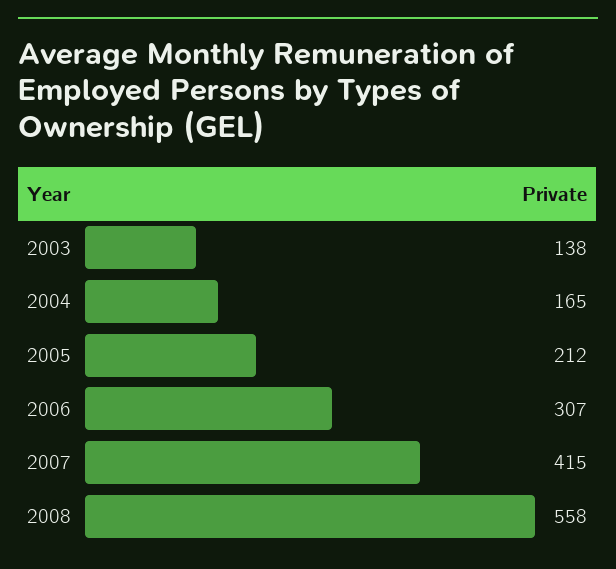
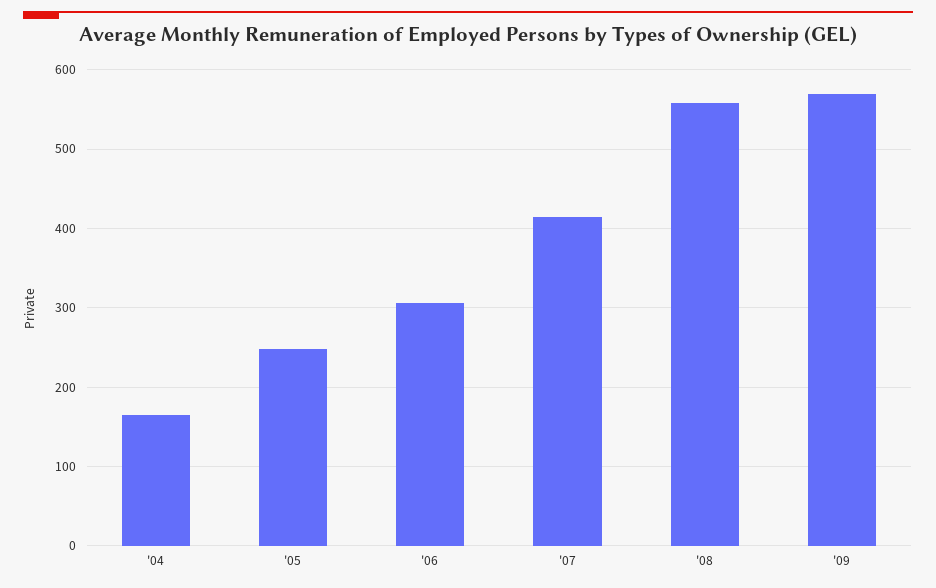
2003: 138 -> none
2005: 212 -> 250
'09: none -> 570

